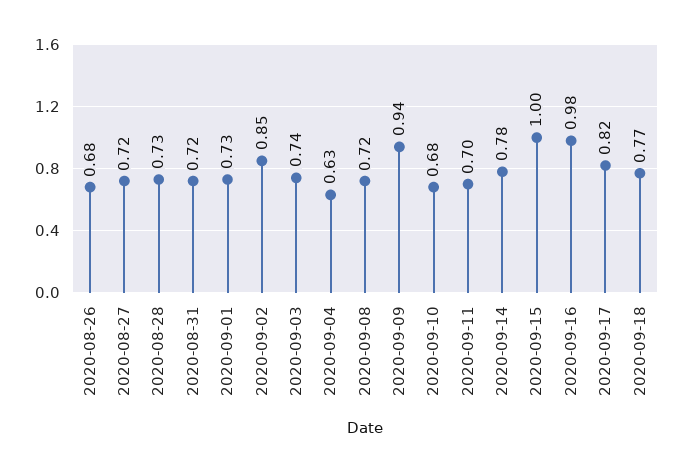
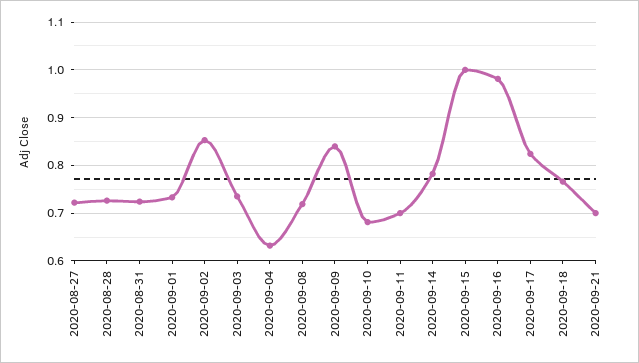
2020-08-26: 0.68 -> none
2020-09-09: 0.94 -> 0.84
2020-09-21: none -> 0.7

